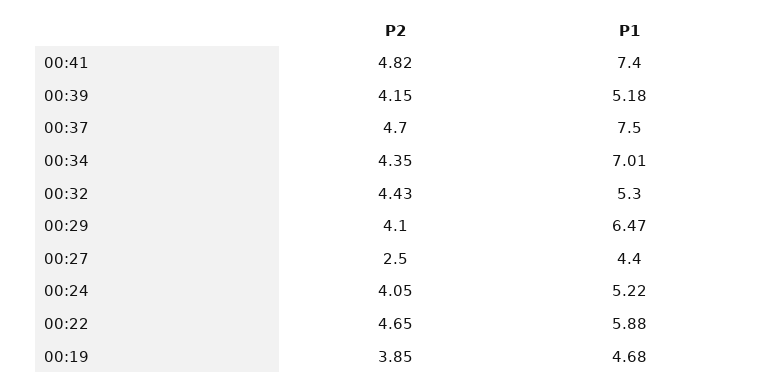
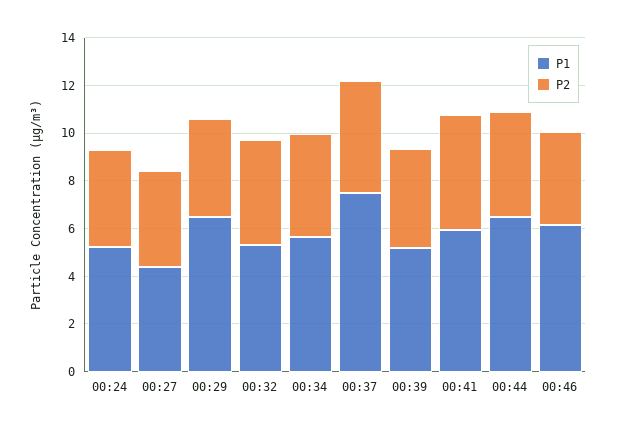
P1, 00:41: 7.4 -> 6
P1, 00:34: 7.01 -> 5.5
P2, 00:27: 2.5 -> 4
P2, 00:22: 4.65 -> none
P1, 00:22: 5.88 -> none
P2, 00:19: 3.85 -> none
P1, 00:19: 4.68 -> none
P1, 00:44: none -> 6.5
P2, 00:44: none -> 4.5
P1, 00:46: none -> 6
P2, 00:46: none -> 4

